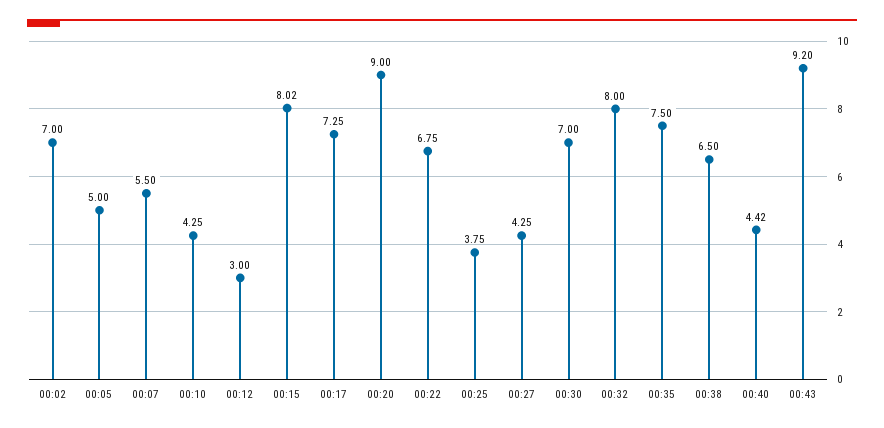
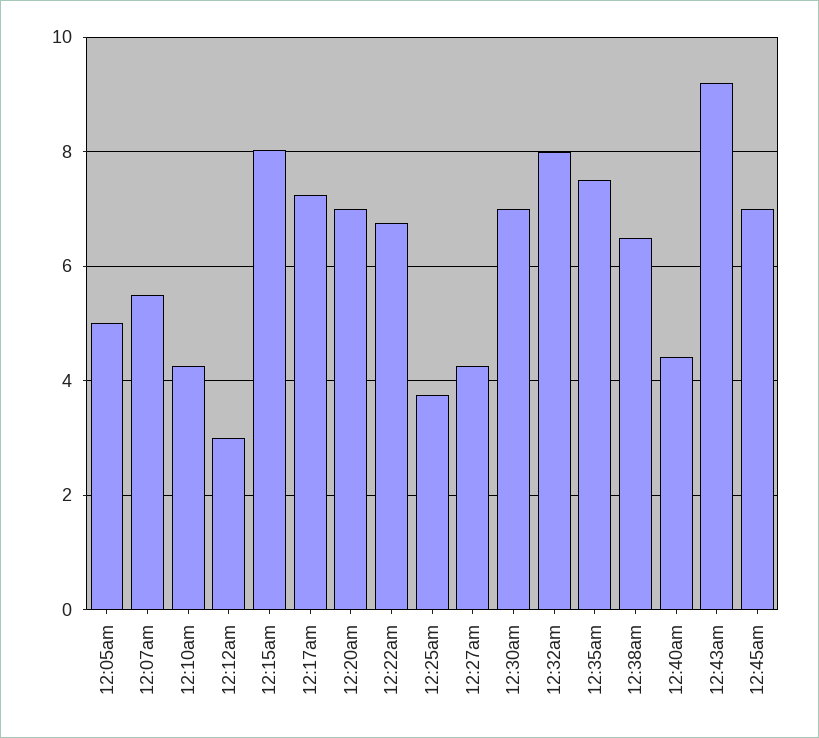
00:02: 7 -> none
00:20: 9 -> 7
12:45am: none -> 7

